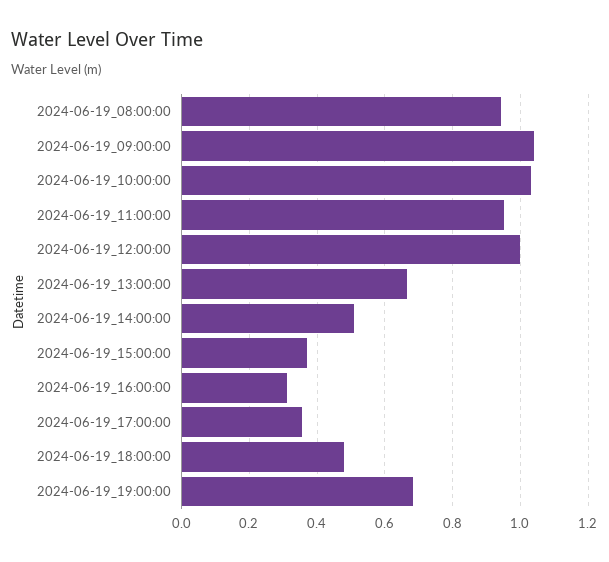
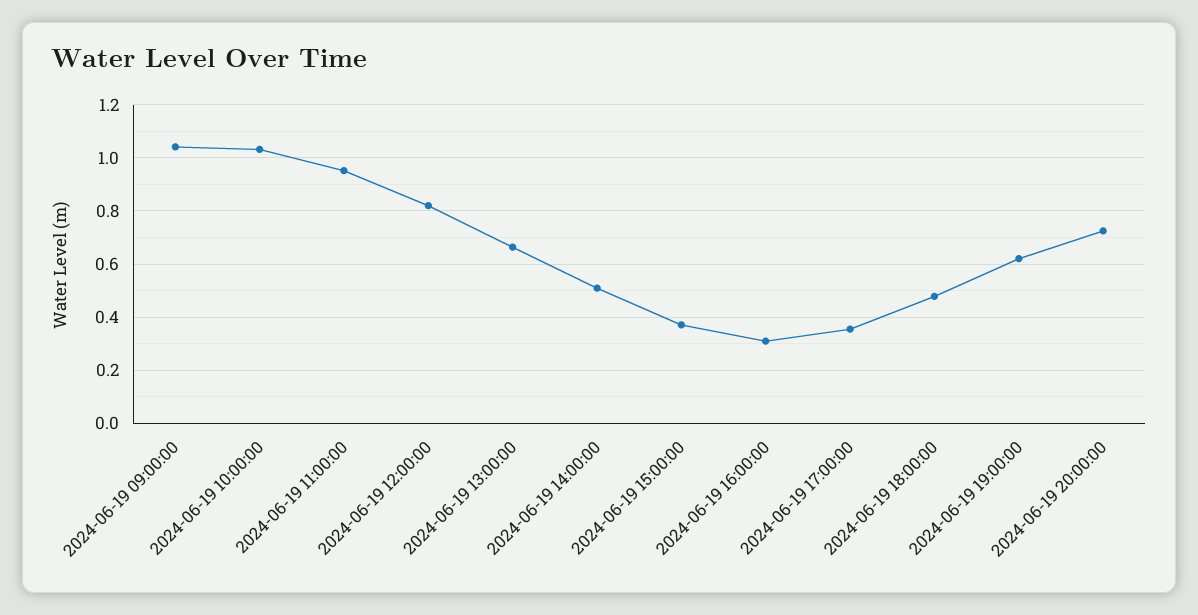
2024-06-19_08:00:00: 0.94 -> none
2024-06-19_12:00:00: 1 -> 0.825
2024-06-19_19:00:00: 0.68 -> 0.625
2024-06-19 20:00:00: none -> 0.725

